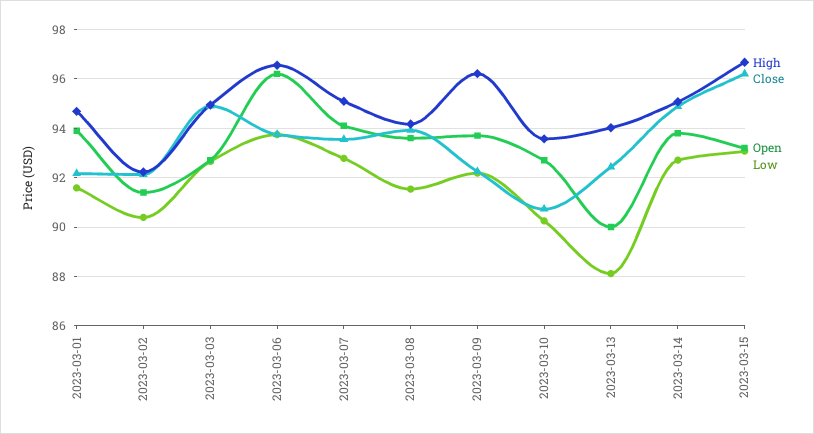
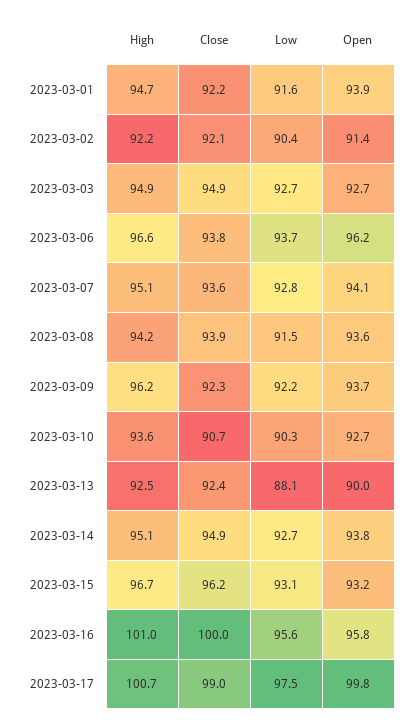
High, 2023-03-13: 94 -> 92.5
High, 2023-03-16: none -> 101
Close, 2023-03-16: none -> 100
Low, 2023-03-16: none -> 95.6
Open, 2023-03-16: none -> 95.8
High, 2023-03-17: none -> 100.7
Close, 2023-03-17: none -> 99
Low, 2023-03-17: none -> 97.5
Open, 2023-03-17: none -> 99.8

